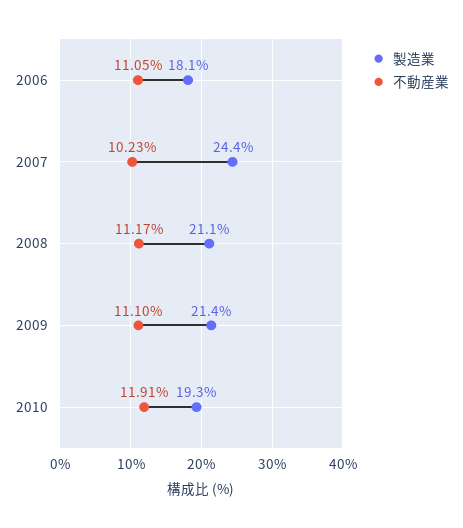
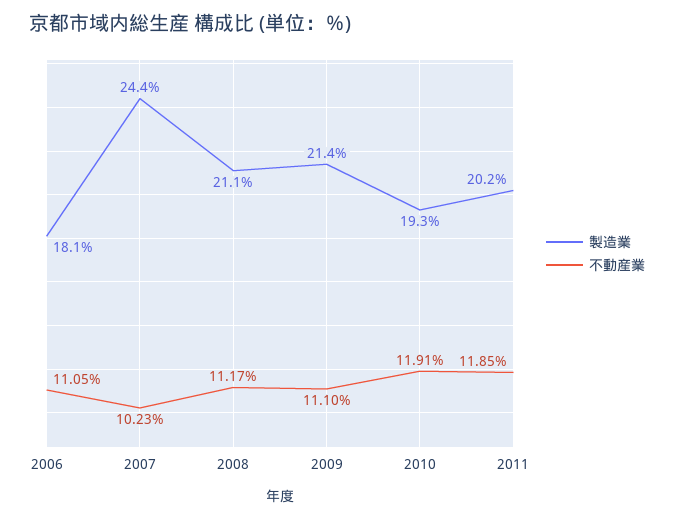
製造業, 2011: none -> 20.2
不動産業, 2011: none -> 11.85

